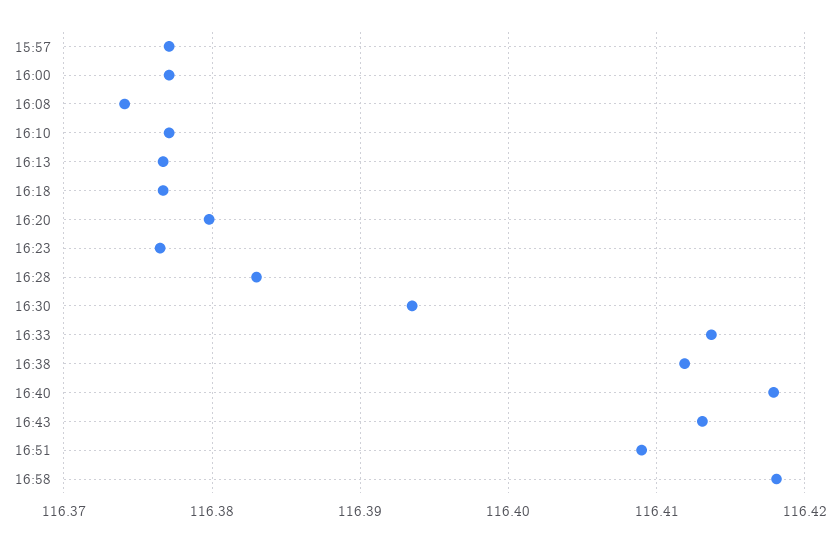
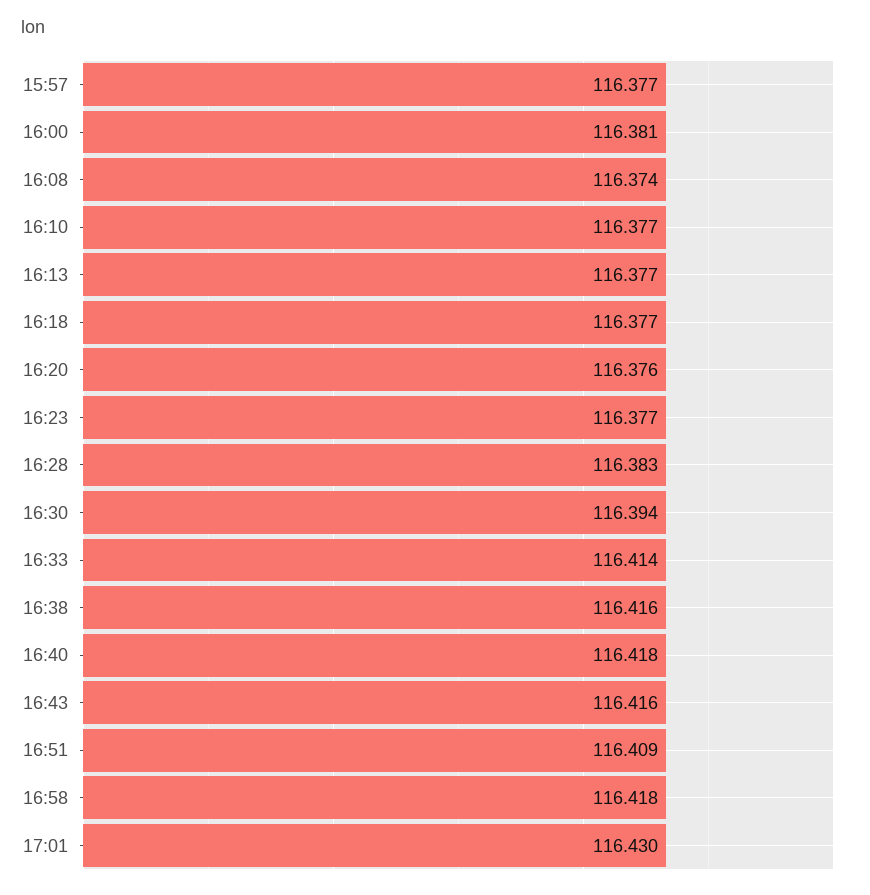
16:00: 116.377 -> 116.381
16:20: 116.38 -> 116.376
16:38: 116.412 -> 116.416
16:43: 116.413 -> 116.416
17:01: none -> 116.43

